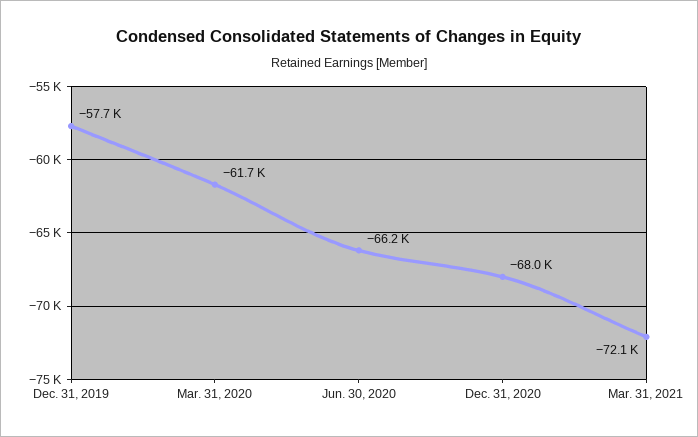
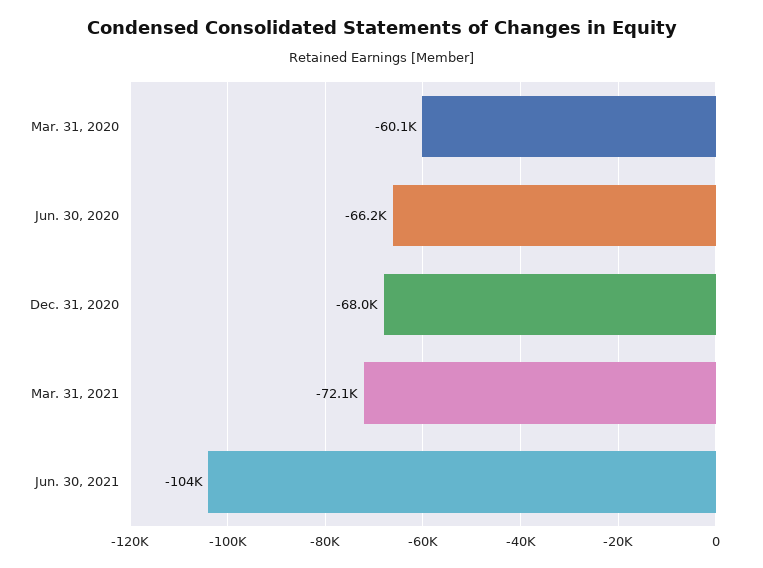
Dec. 31, 2019: -57700 -> none
Mar. 31, 2020: -61700 -> -60100
Jun. 30, 2021: none -> -104000

